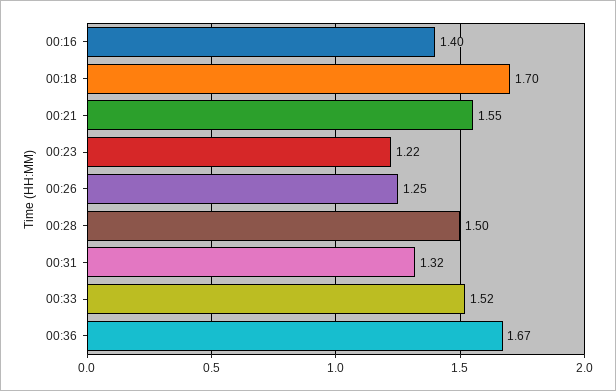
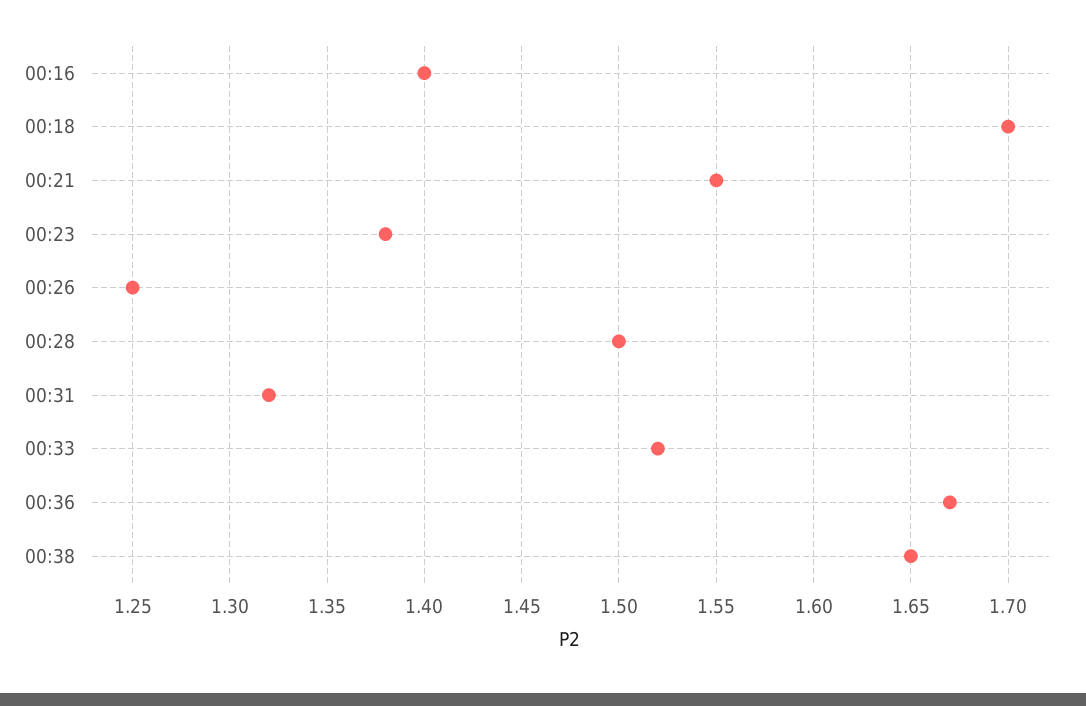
00:23: 1.22 -> 1.38
00:38: none -> 1.65

